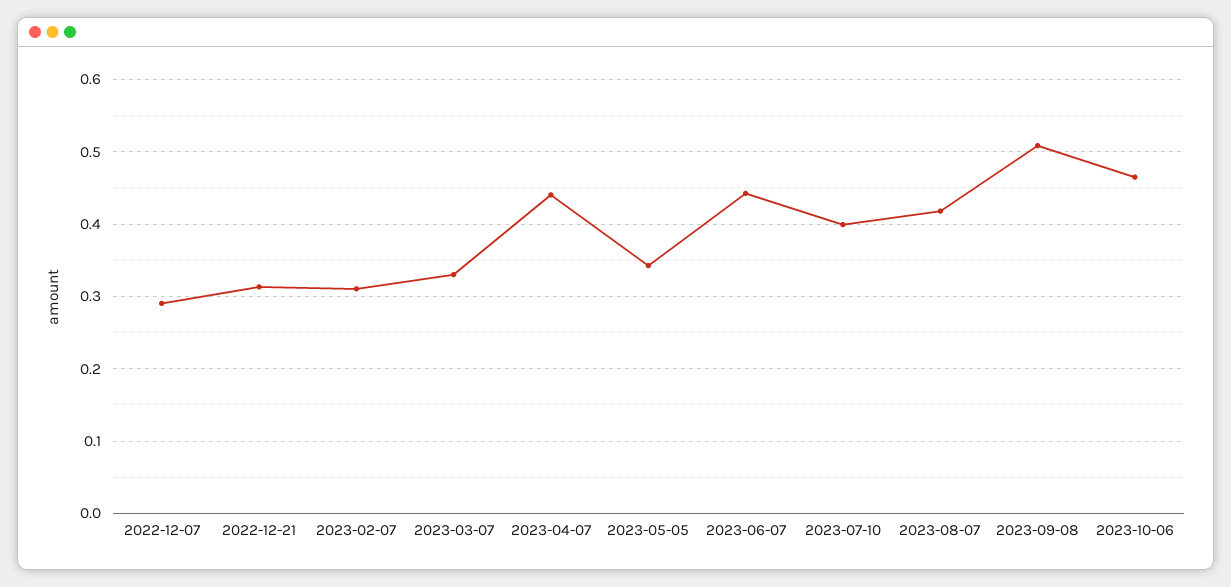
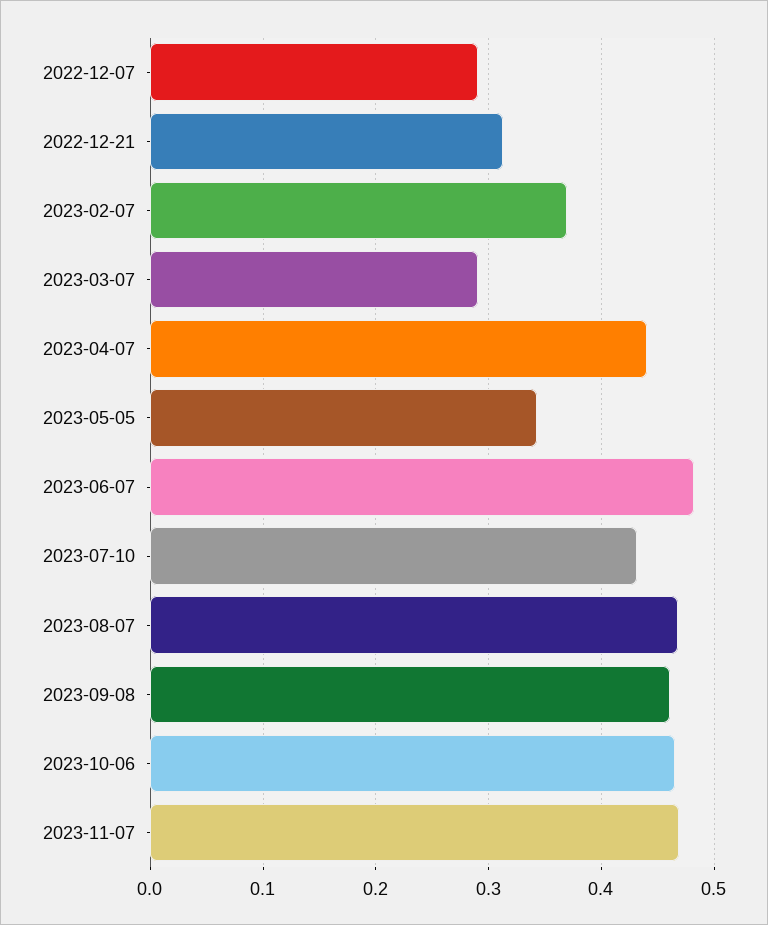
2023-02-07: 0.31 -> 0.37
2023-03-07: 0.33 -> 0.29
2023-06-07: 0.44 -> 0.48
2023-07-10: 0.4 -> 0.43
2023-08-07: 0.42 -> 0.47
2023-09-08: 0.51 -> 0.46
2023-11-07: none -> 0.47

